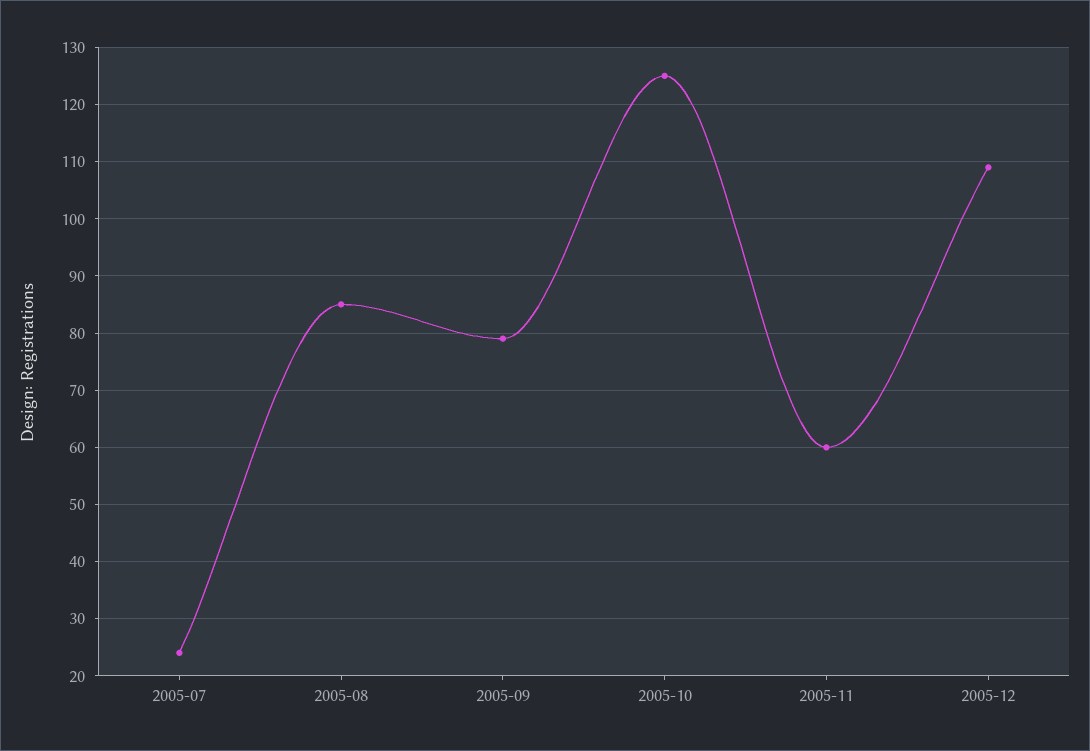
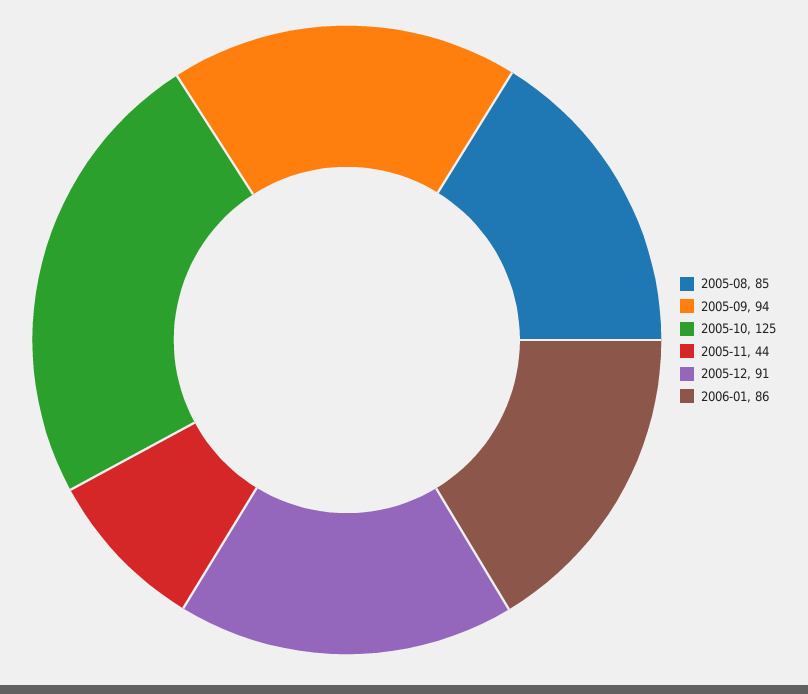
2005-07: 25 -> none
2005-09: 80 -> 94
2005-11: 60 -> 44
2005-12: 110 -> 91
2006-01: none -> 86

